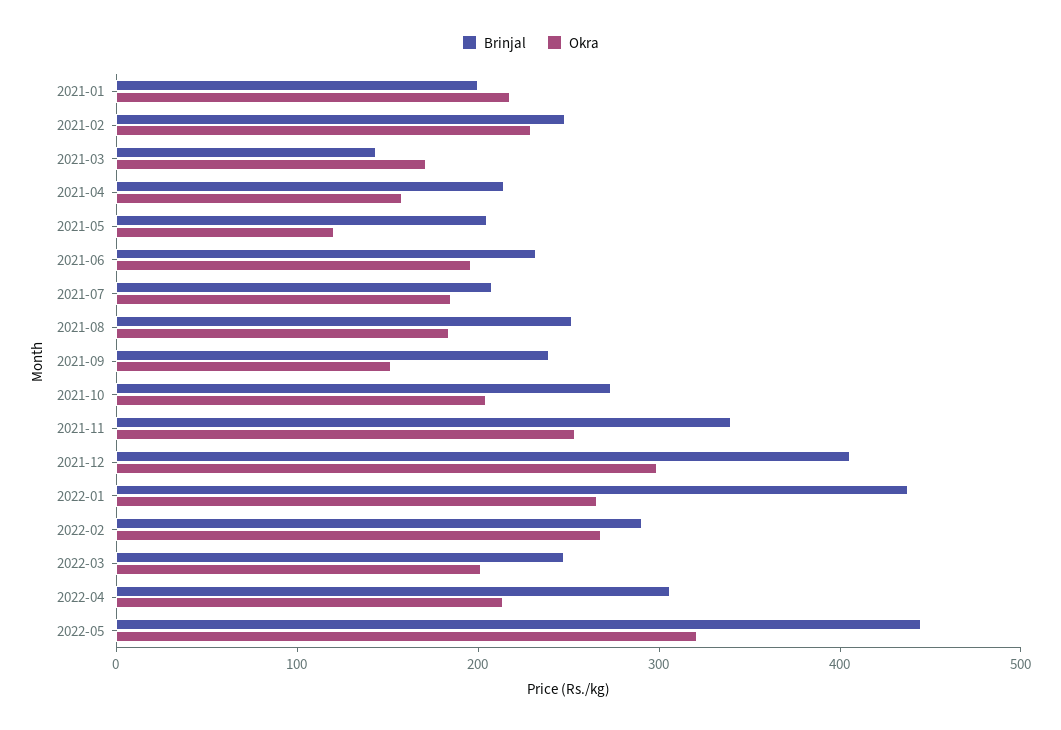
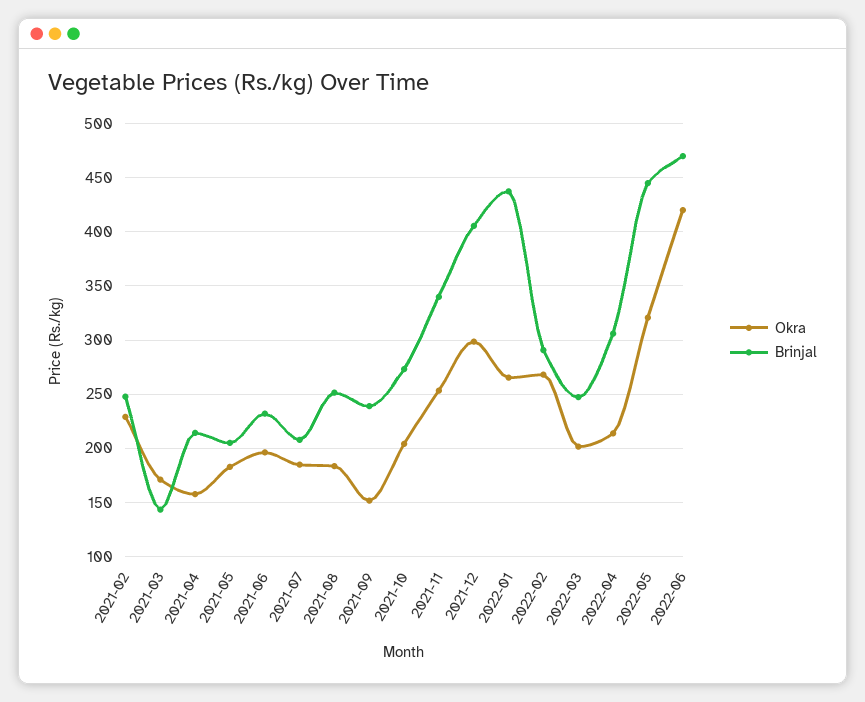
Brinjal, 2021-01: 200 -> none
Okra, 2021-01: 220 -> none
Okra, 2021-05: 120 -> 180
Okra, 2022-06: none -> 420
Brinjal, 2022-06: none -> 470

